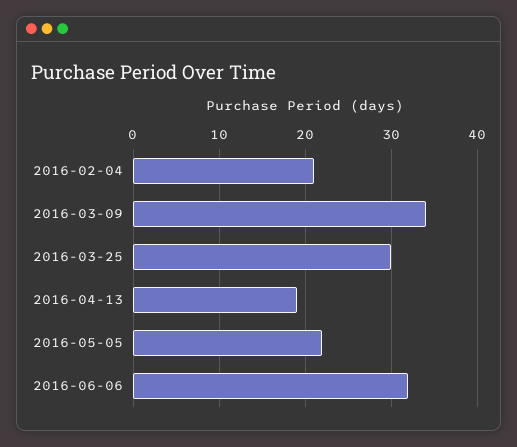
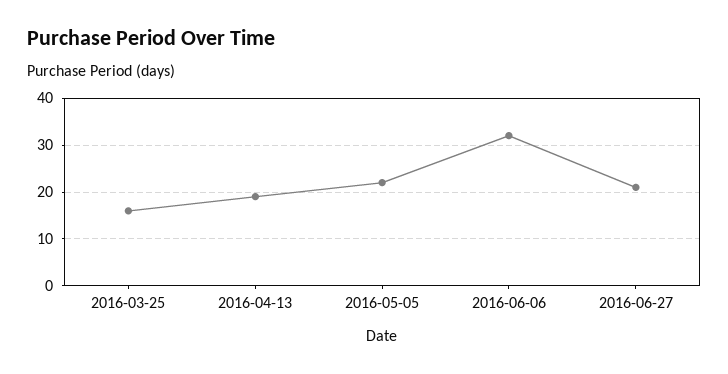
2016-02-04: 21 -> none
2016-03-09: 34 -> none
2016-03-25: 30 -> 15
2016-06-27: none -> 20

